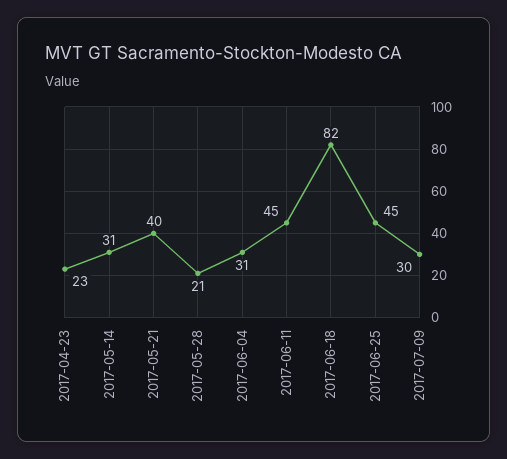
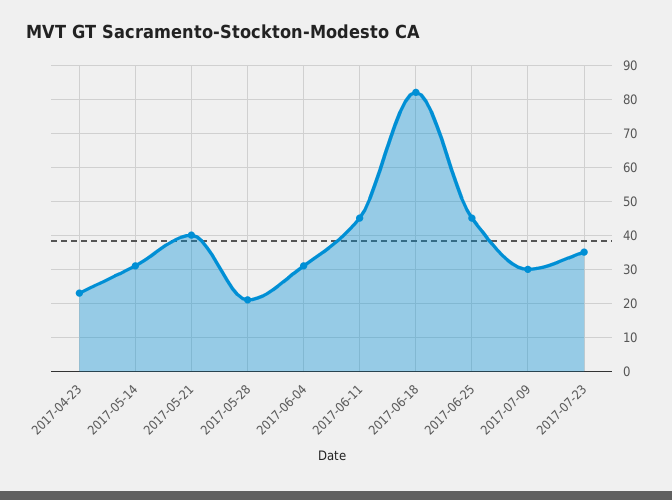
2017-07-23: none -> 35

